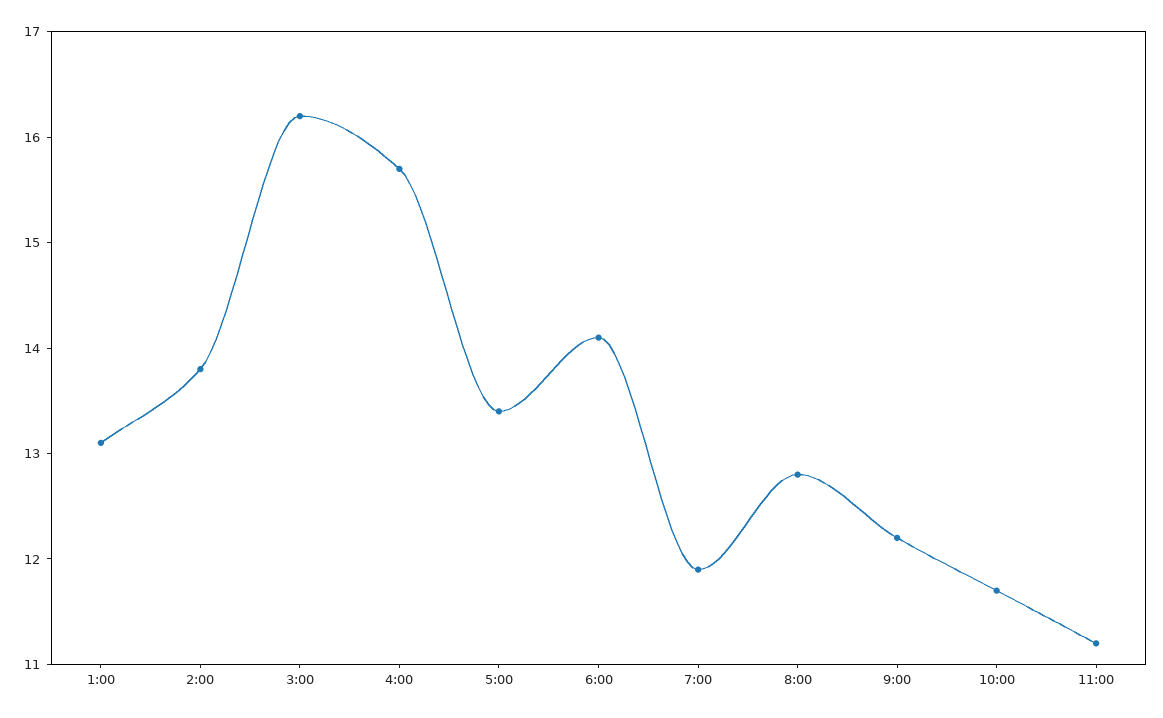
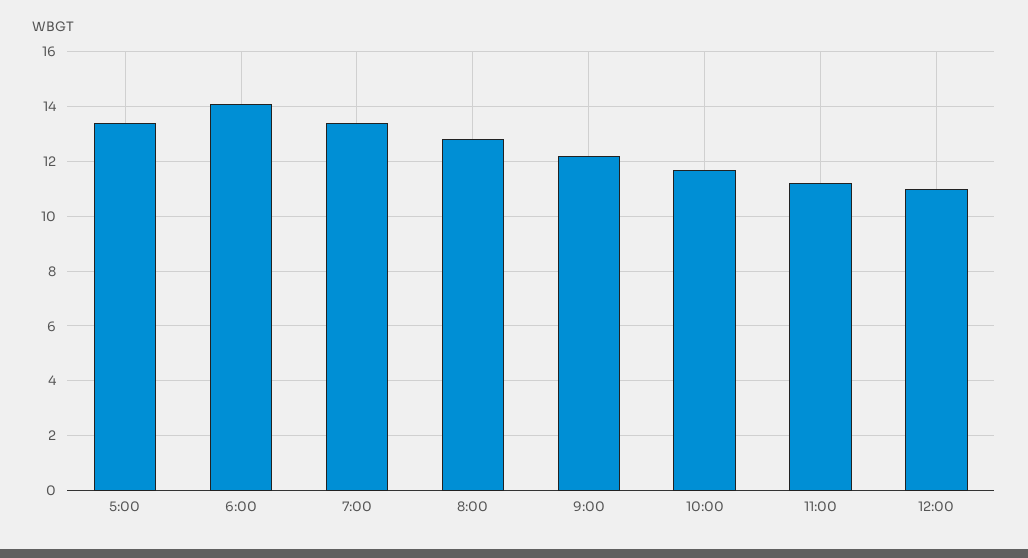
1:00: 13.1 -> none
2:00: 13.8 -> none
3:00: 16.2 -> none
4:00: 15.7 -> none
7:00: 11.9 -> 13.5
12:00: none -> 11

